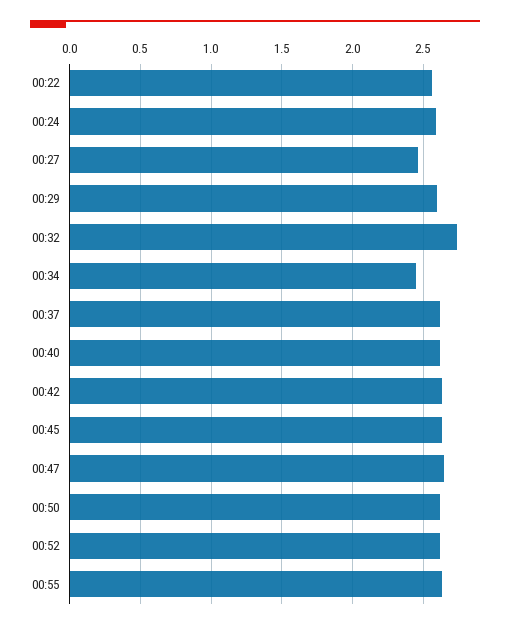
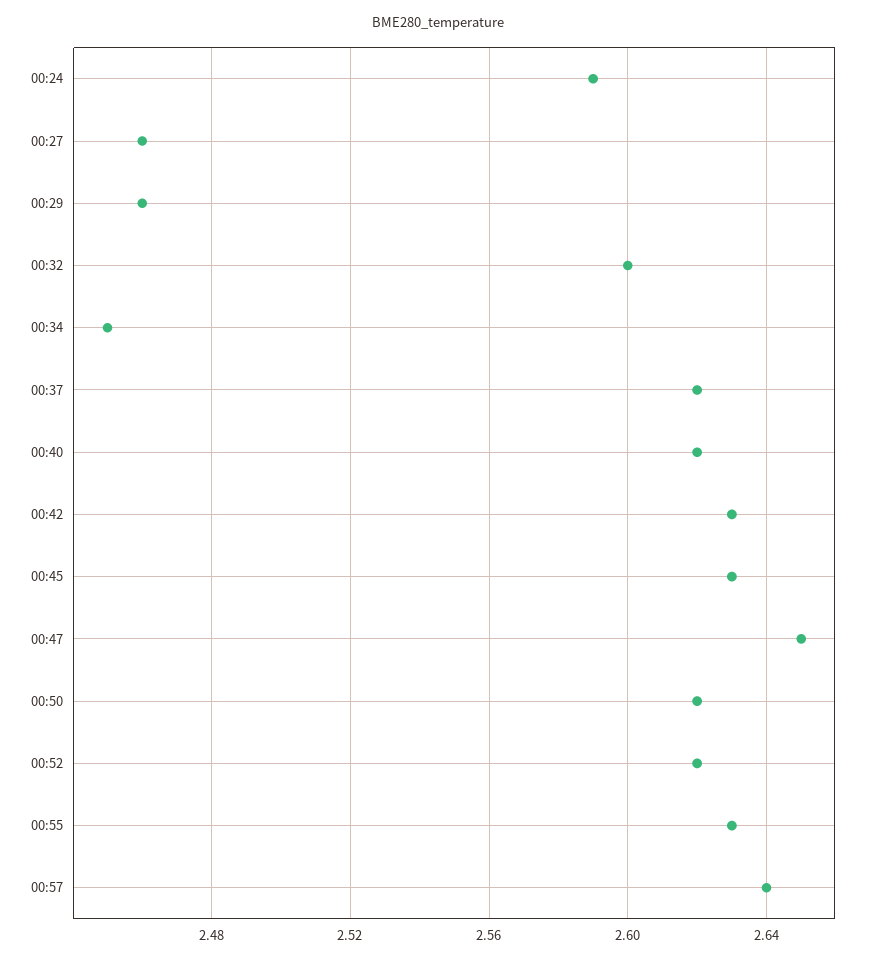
00:22: 2.55 -> none
00:29: 2.6 -> 2.46
00:32: 2.75 -> 2.6
00:57: none -> 2.64

